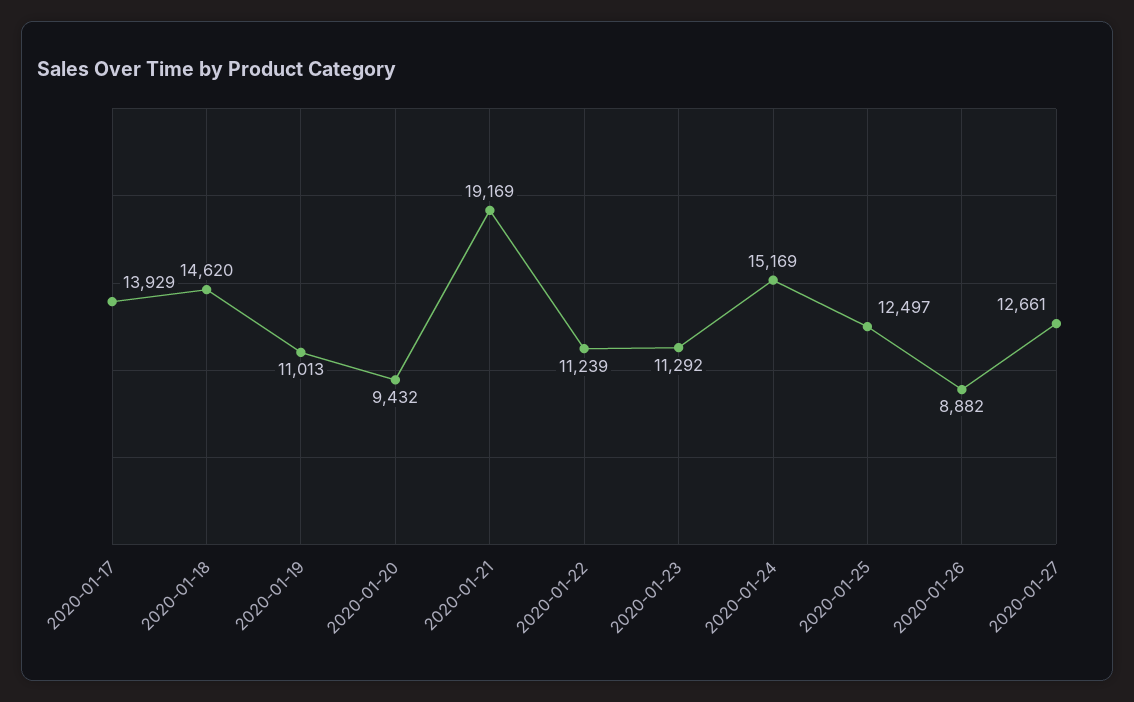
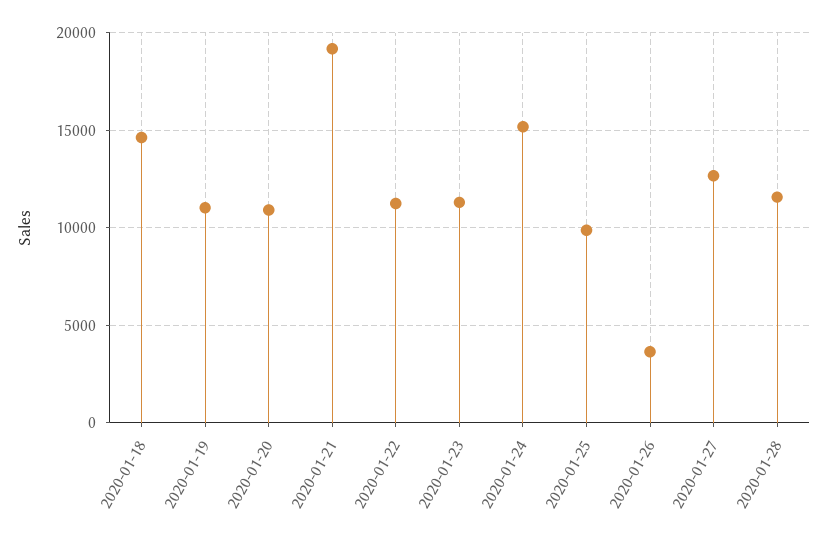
2020-01-17: 13929 -> none
2020-01-20: 9432 -> 11000
2020-01-25: 12497 -> 10000
2020-01-26: 8882 -> 3500
2020-01-28: none -> 11500

